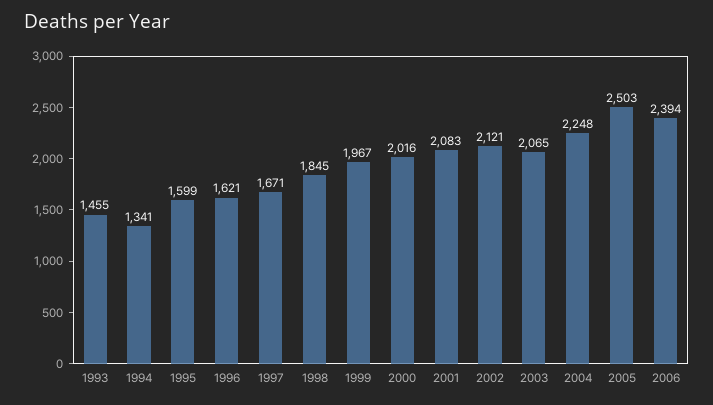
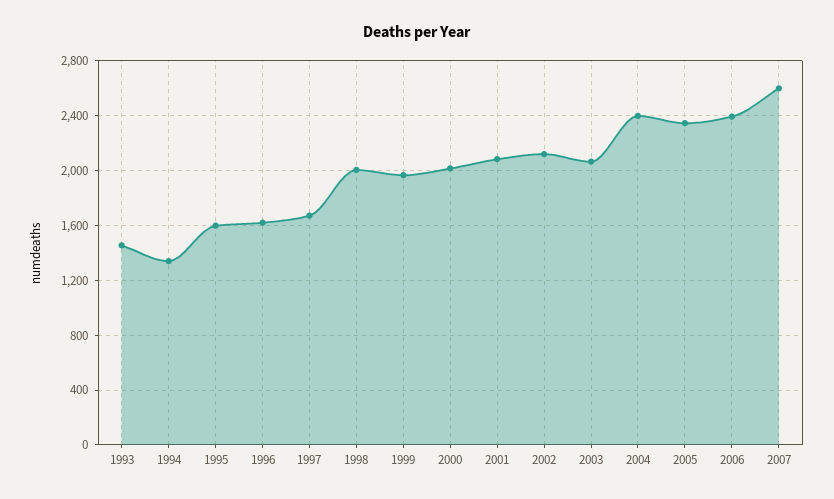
1998: 1845 -> 2000
2004: 2248 -> 2400
2005: 2503 -> 2350
2007: none -> 2600

